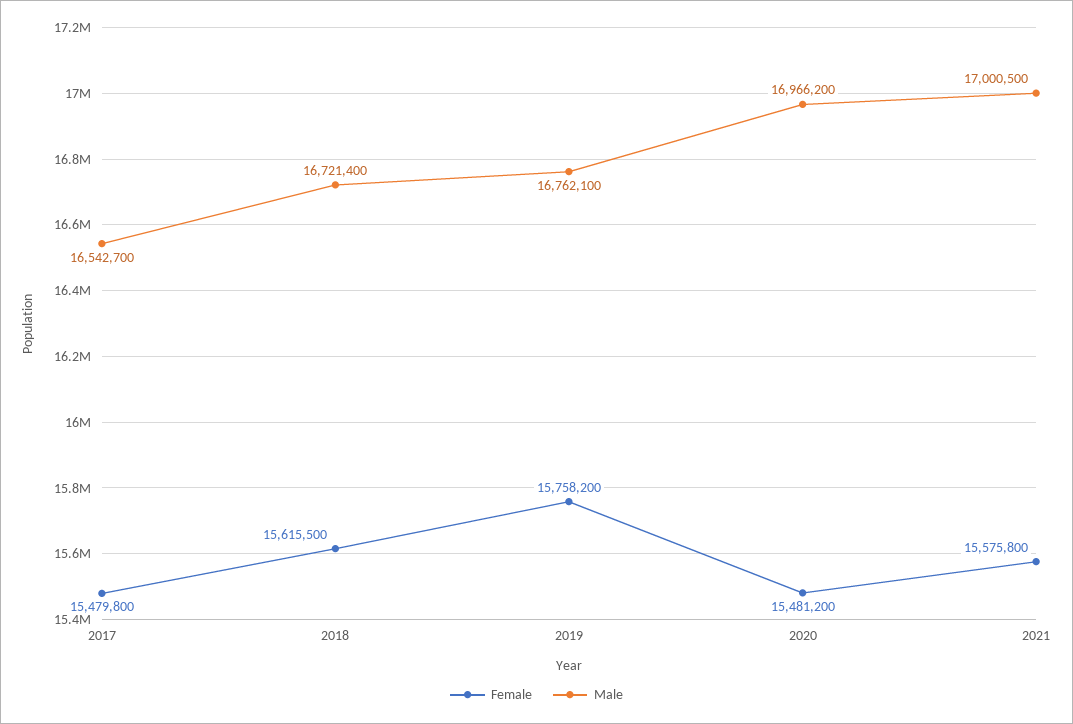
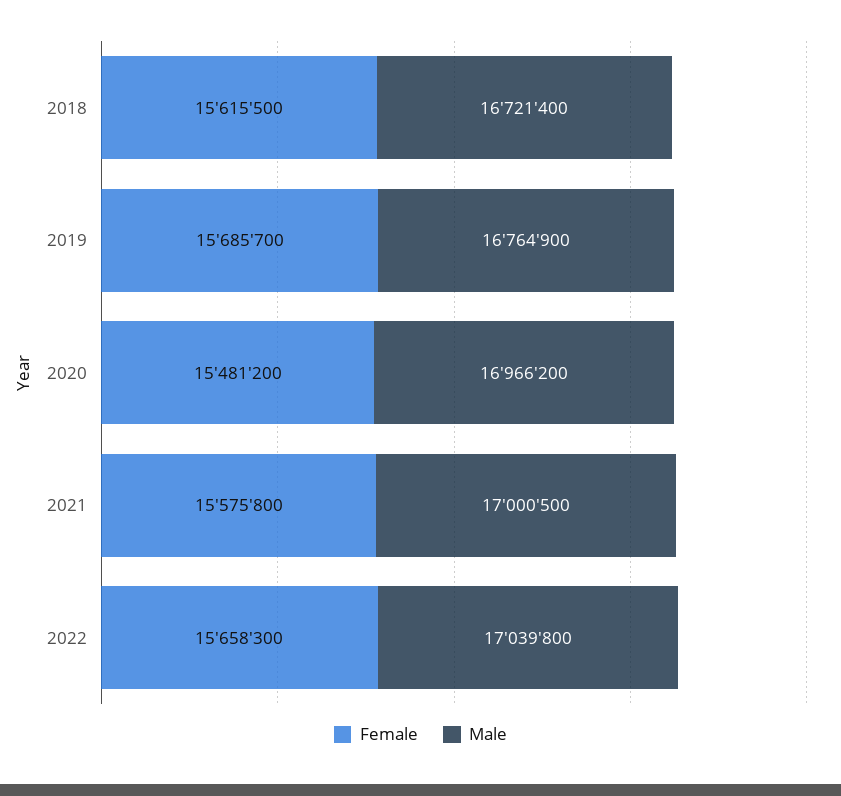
Female, 2017: 15479800 -> none
Male, 2017: 16542700 -> none
Female, 2019: 15758200 -> 15685700
Male, 2019: 16762100 -> 16764900
Female, 2022: none -> 15658300
Male, 2022: none -> 17039800

